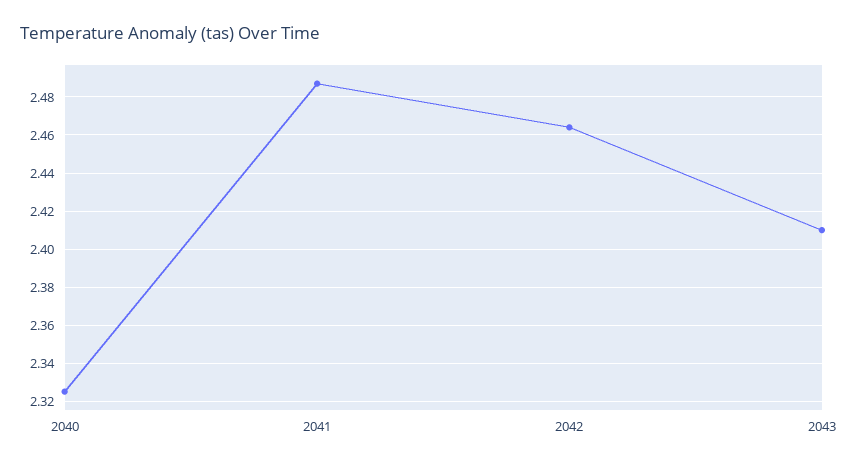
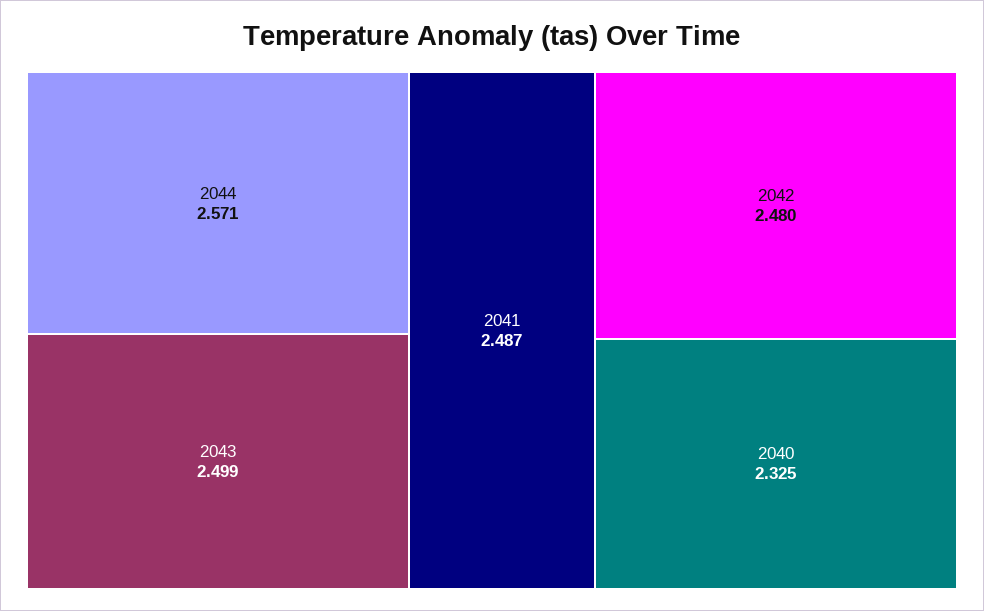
2042: 2.465 -> 2.48
2043: 2.41 -> 2.499
2044: none -> 2.571

